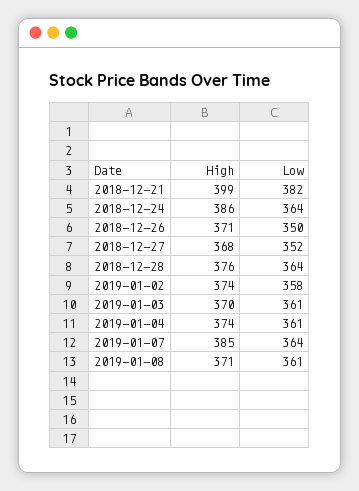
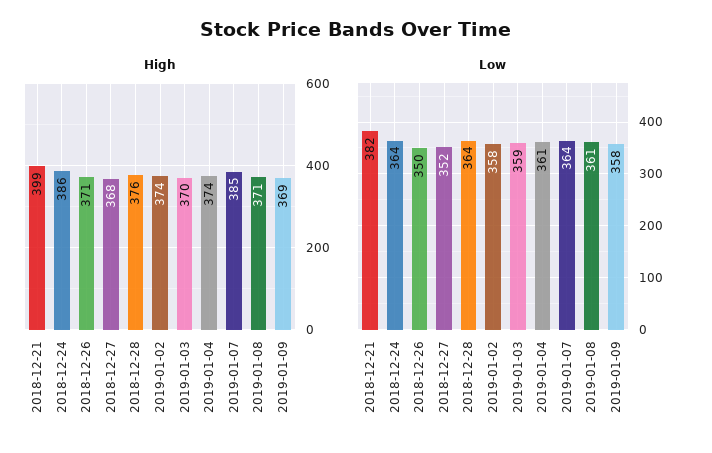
Low, 2019-01-03: 361 -> 359
High, 2019-01-09: none -> 369
Low, 2019-01-09: none -> 358

